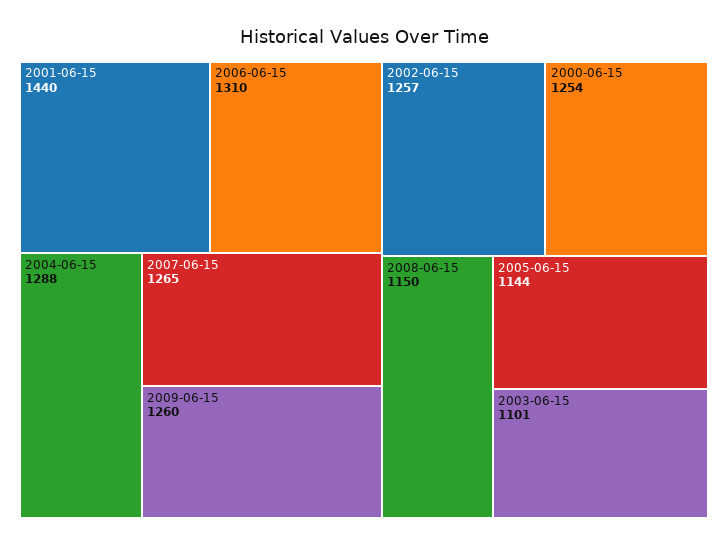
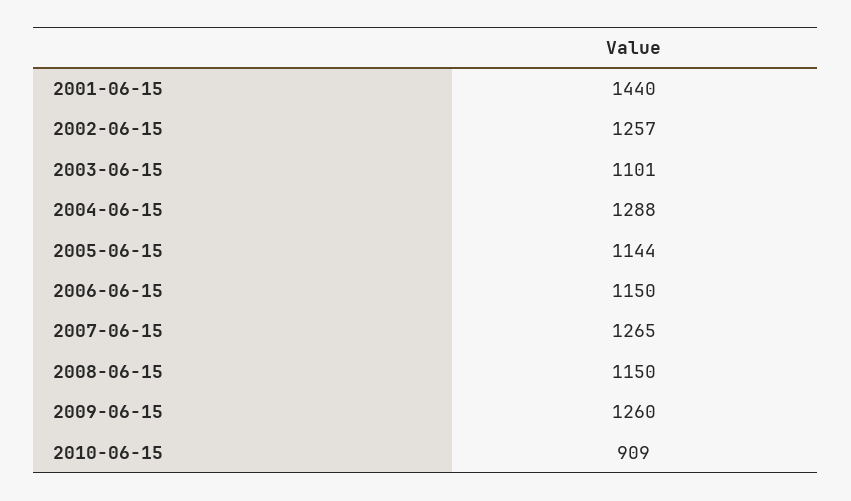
2006-06-15: 1310 -> 1150
2000-06-15: 1254 -> none
2010-06-15: none -> 909

